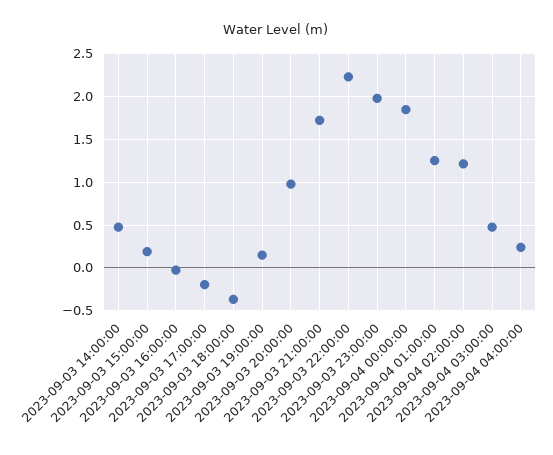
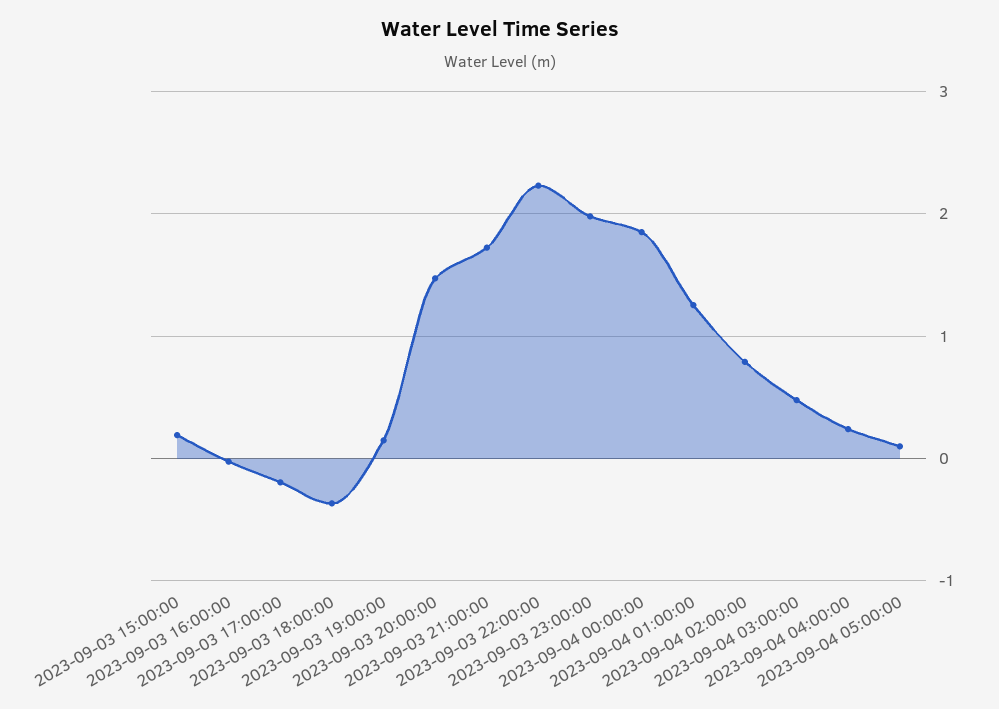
2023-09-03 14:00:00: 0.5 -> none
2023-09-03 20:00:00: 1 -> 1.5
2023-09-04 02:00:00: 1.2 -> 0.8
2023-09-04 05:00:00: none -> 0.1

